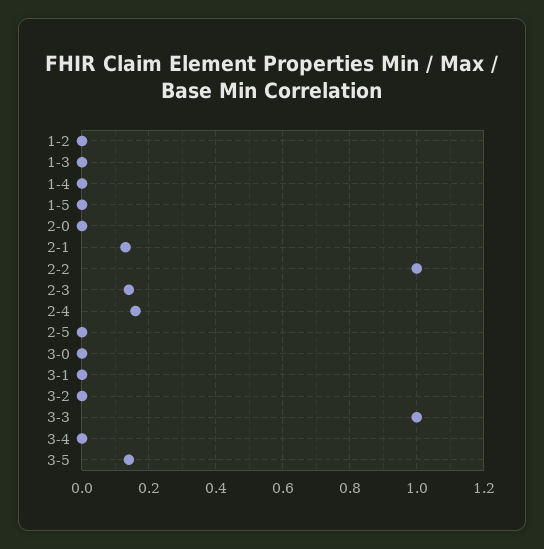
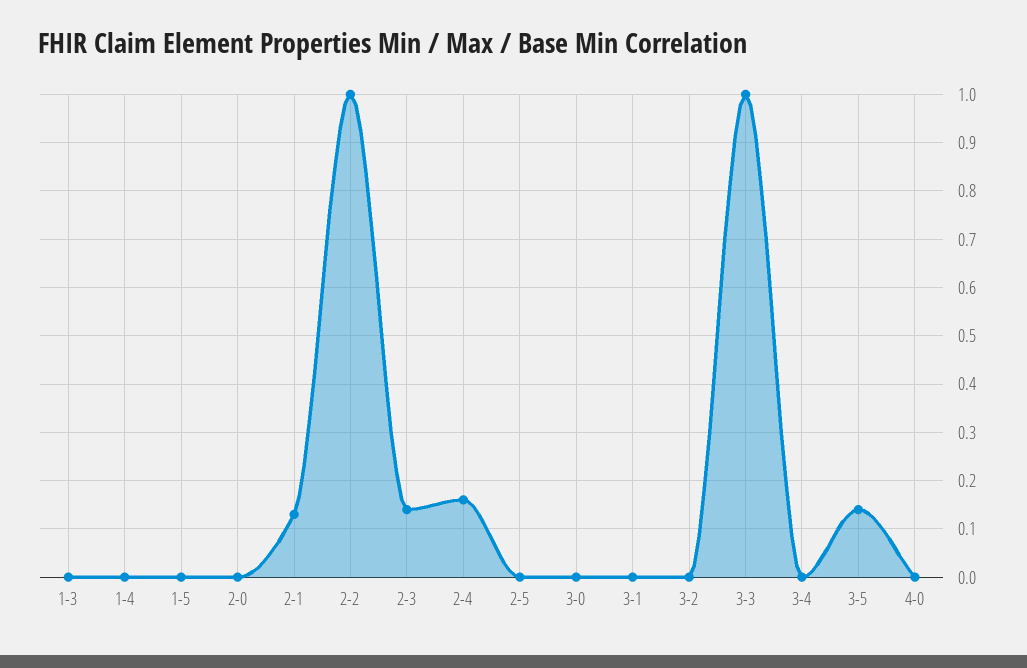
1-2: 0 -> none
4-0: none -> 0

